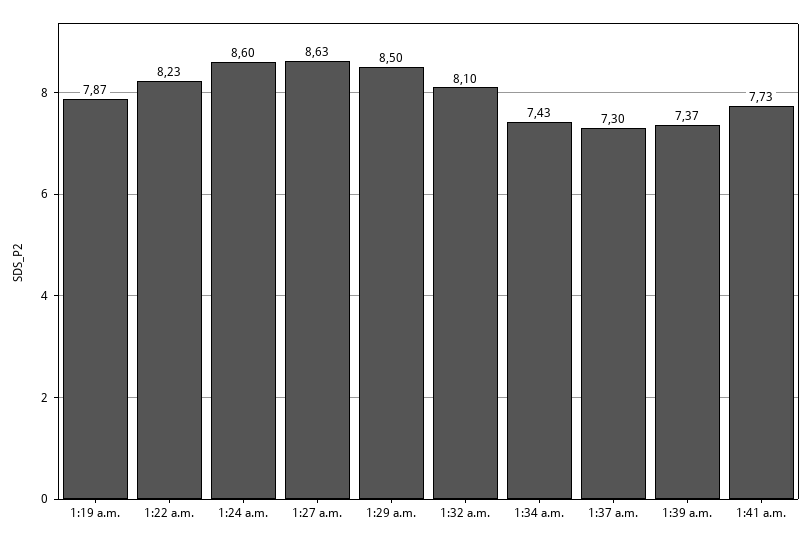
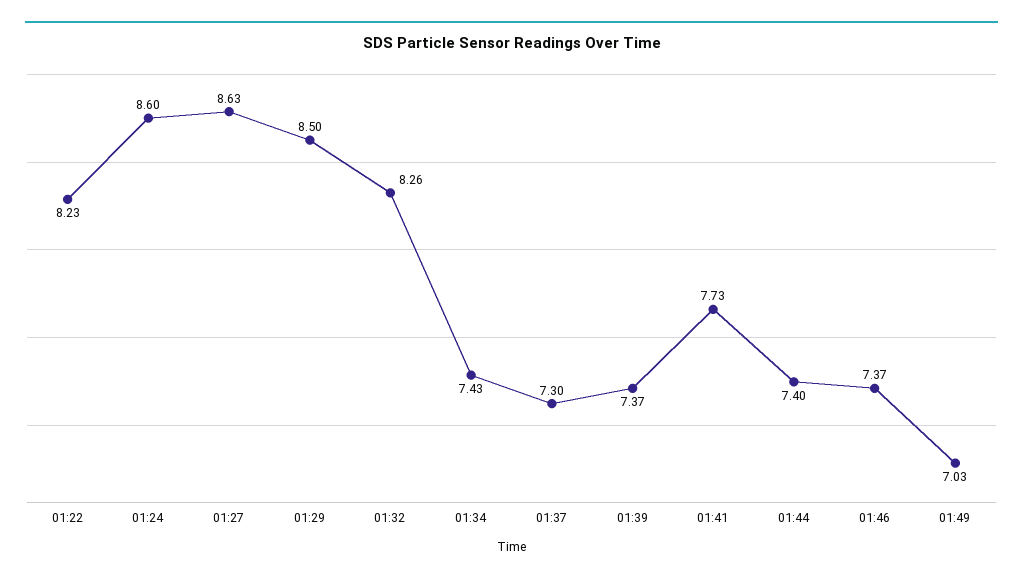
1:19 a.m.: 7.87 -> none
1:32 a.m.: 8.1 -> 8.26
01:44: none -> 7.4
01:46: none -> 7.37
01:49: none -> 7.03

